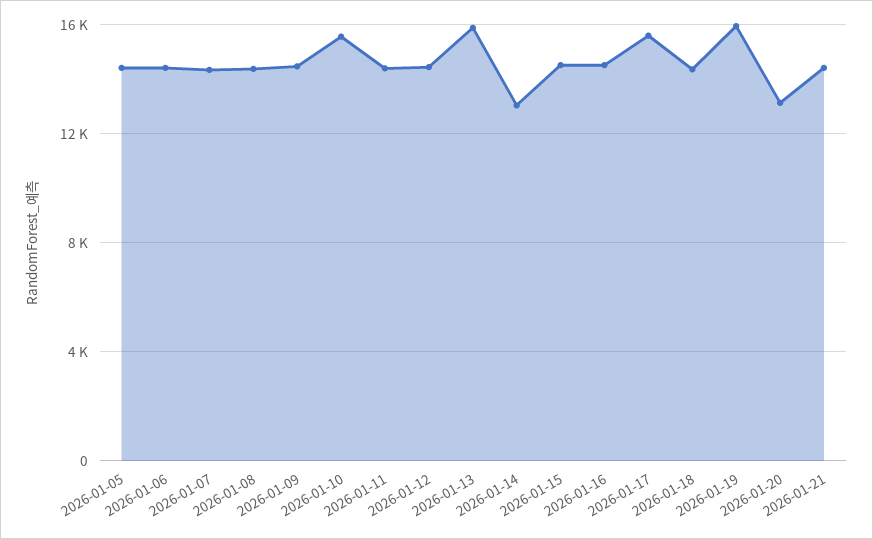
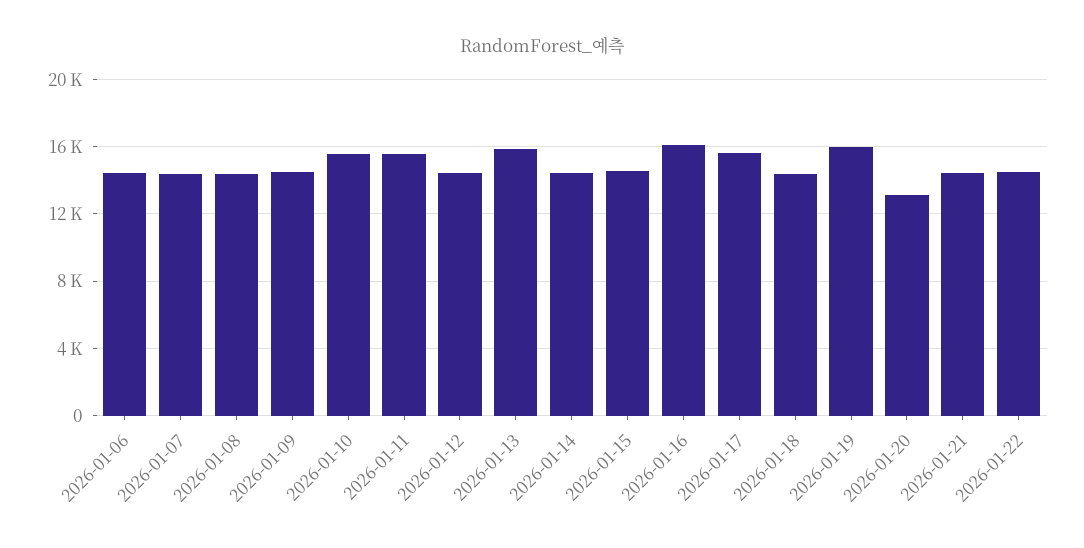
2026-01-05: 14500 -> none
2026-01-11: 14500 -> 15500
2026-01-14: 13000 -> 14500
2026-01-16: 14500 -> 16000
2026-01-22: none -> 14500

